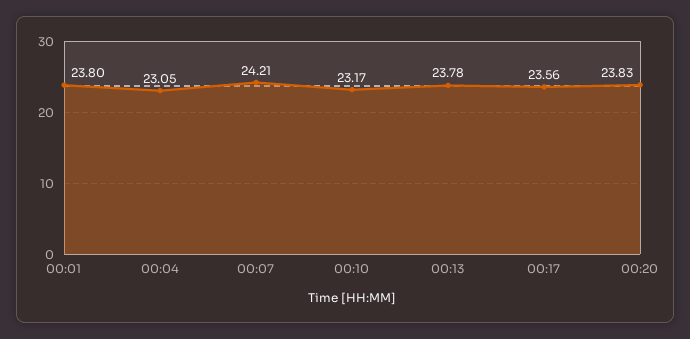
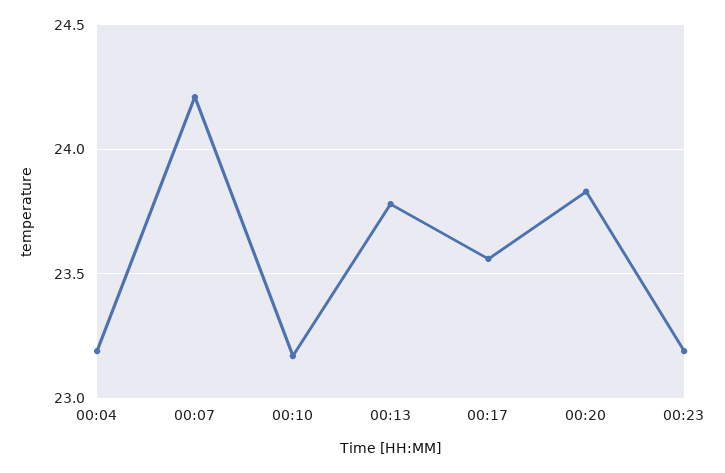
00:01: 23.8 -> none
00:04: 23.05 -> 23.2
00:23: none -> 23.2

